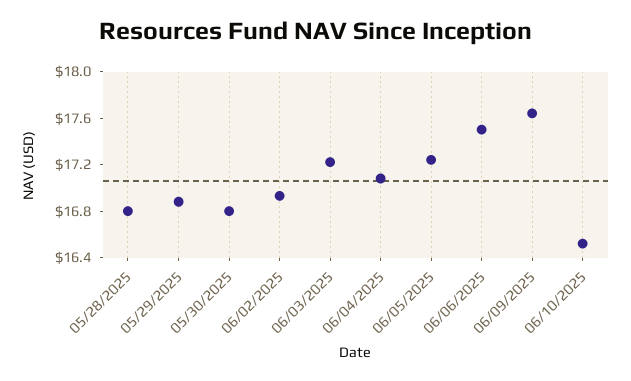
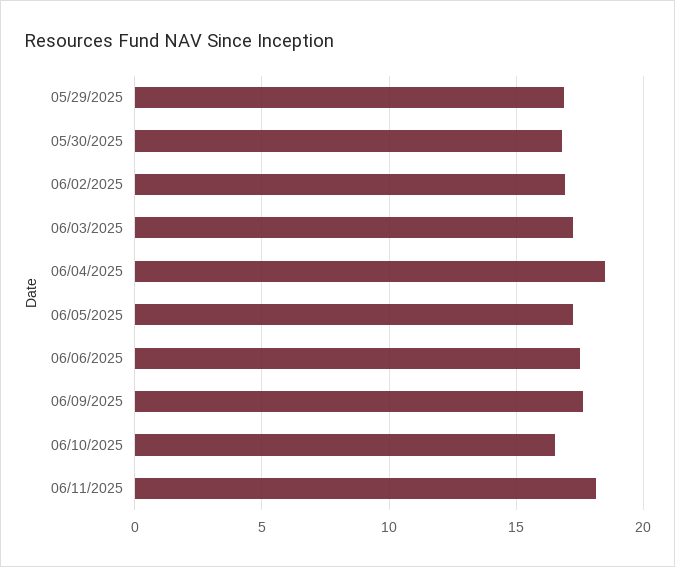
05/28/2025: 16.8 -> none
06/04/2025: 17.1 -> 18.5
06/11/2025: none -> 18

